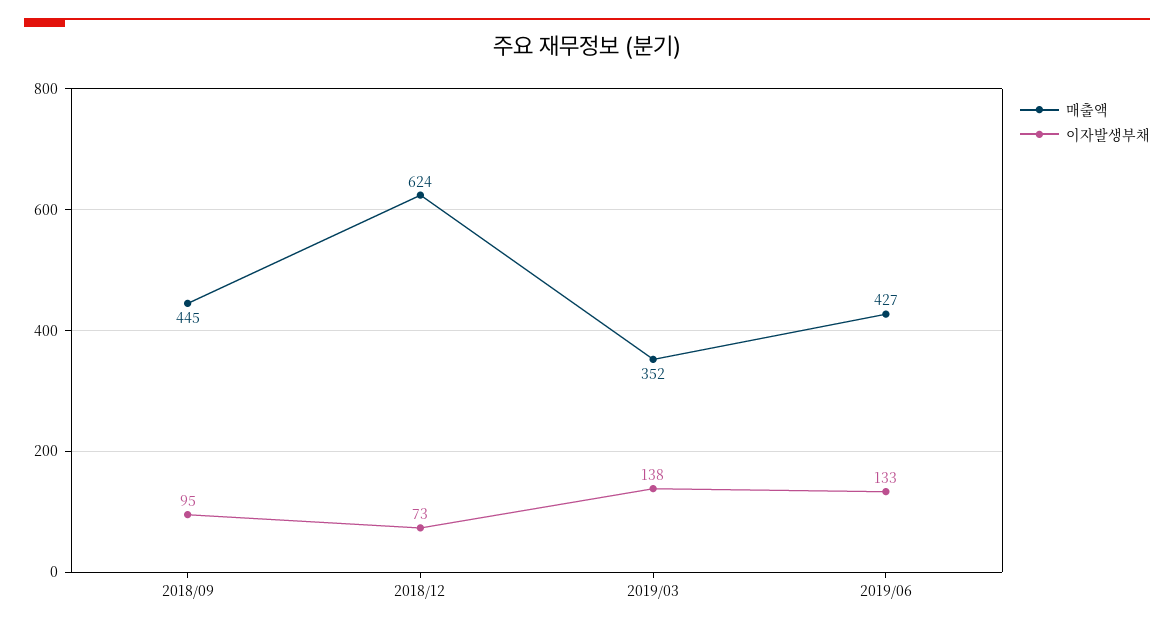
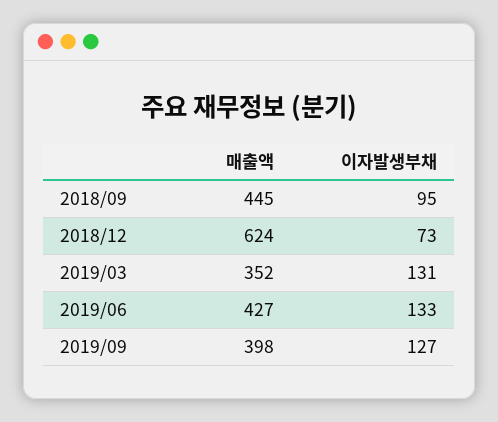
이자발생부채, 2019/03: 138 -> 131
매출액, 2019/09: none -> 398
이자발생부채, 2019/09: none -> 127

